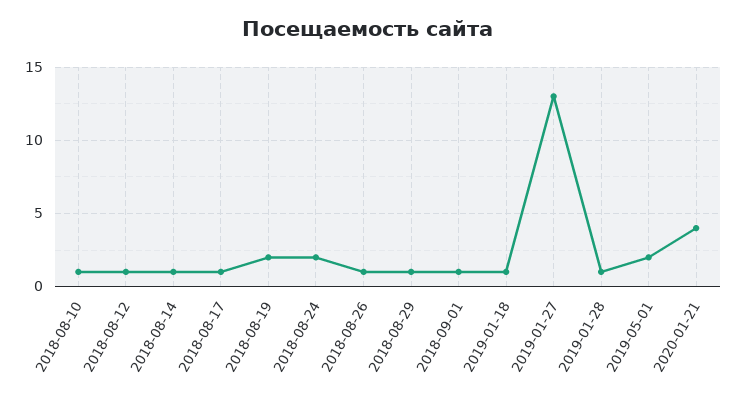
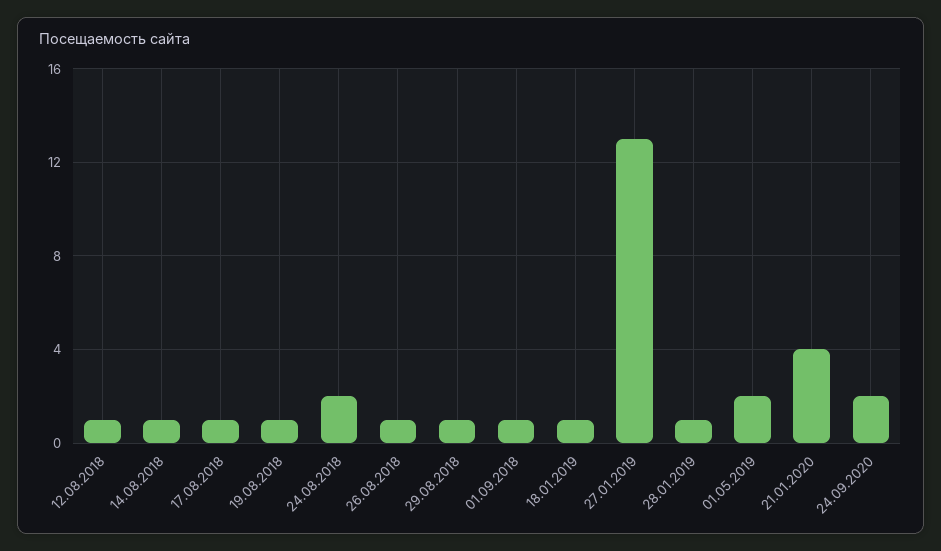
2018-08-10: 1 -> none
2018-08-19: 2 -> 1
24.09.2020: none -> 2

